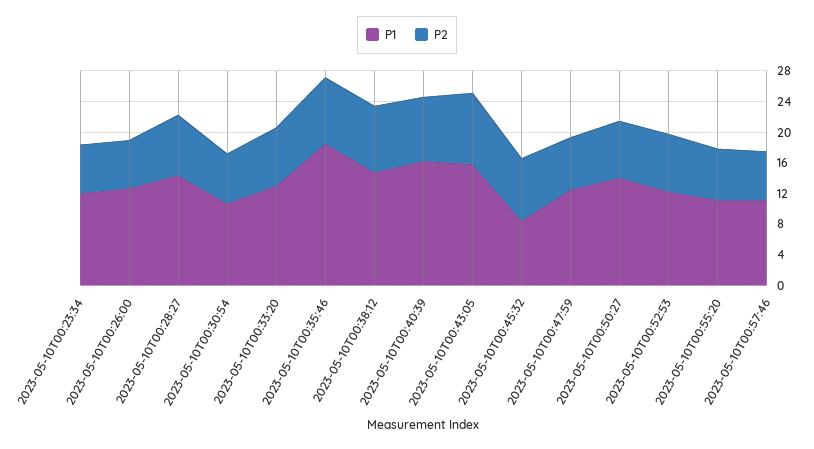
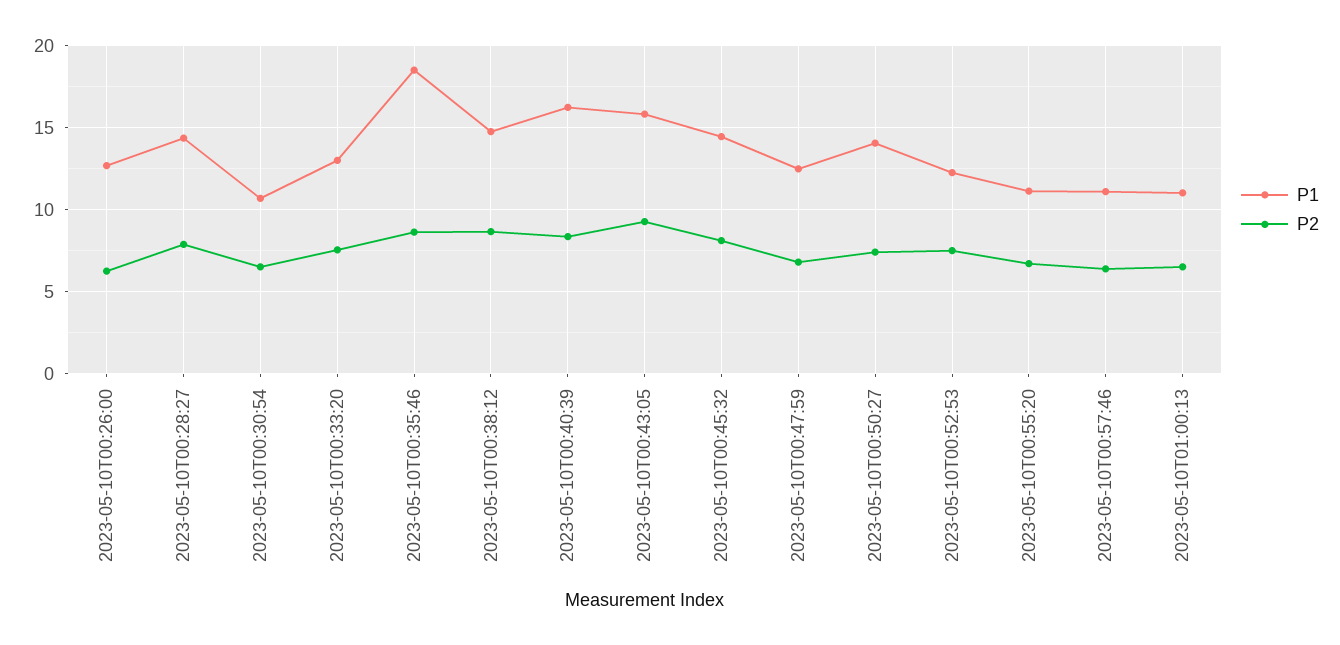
P1, 2023-05-10T00:23:34: 12 -> none
P2, 2023-05-10T00:23:34: 6 -> none
P1, 2023-05-10T00:45:32: 8 -> 14.5
P1, 2023-05-10T01:00:13: none -> 11
P2, 2023-05-10T01:00:13: none -> 6.5

